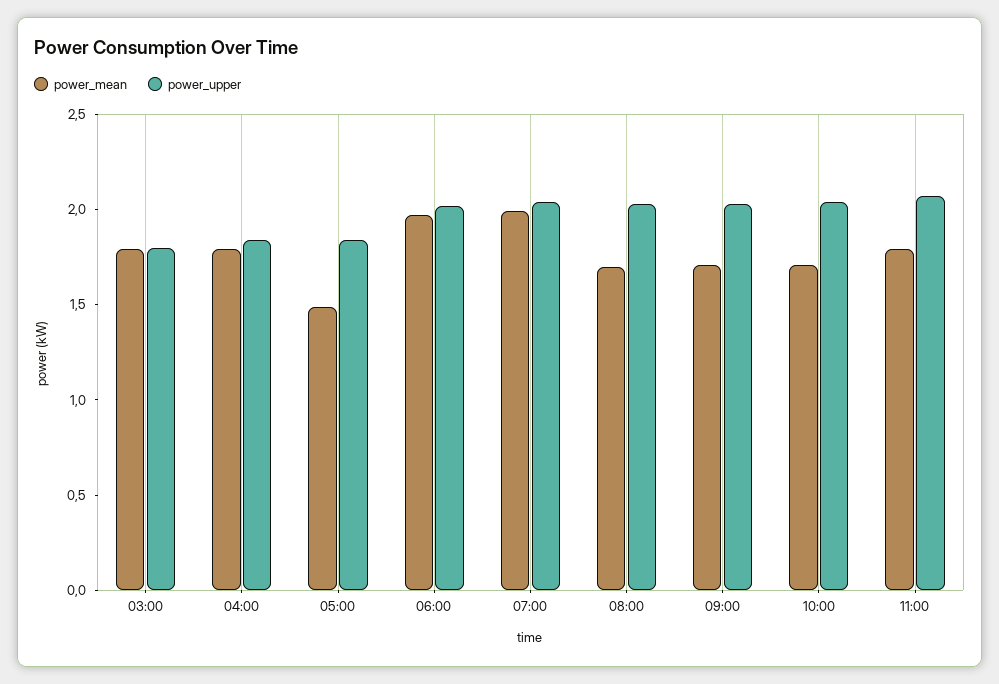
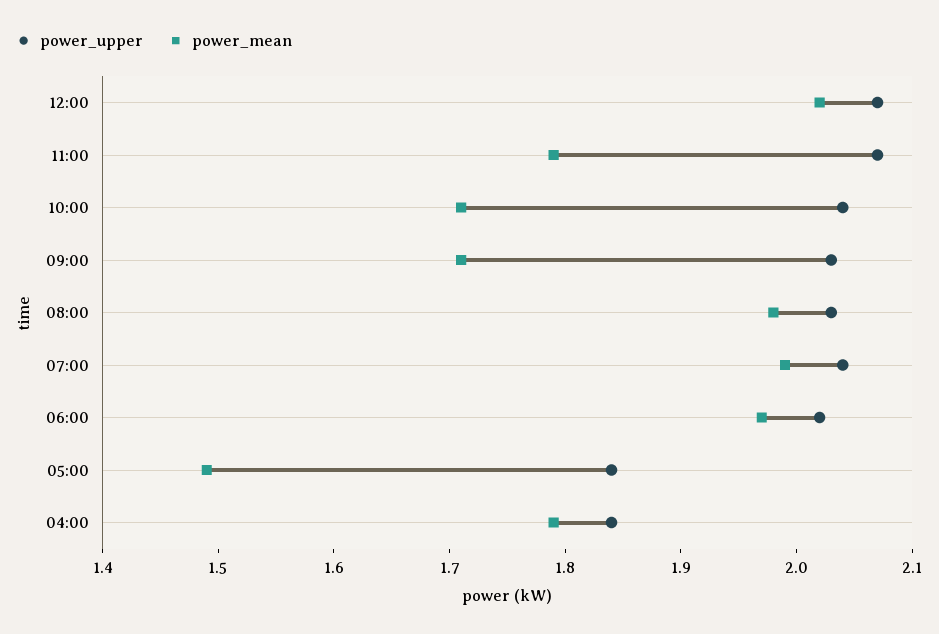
power_mean, 03:00: 1.8 -> none
power_upper, 03:00: 1.8 -> none
power_mean, 08:00: 1.7 -> 1.98
power_upper, 12:00: none -> 2.07
power_mean, 12:00: none -> 2.02

